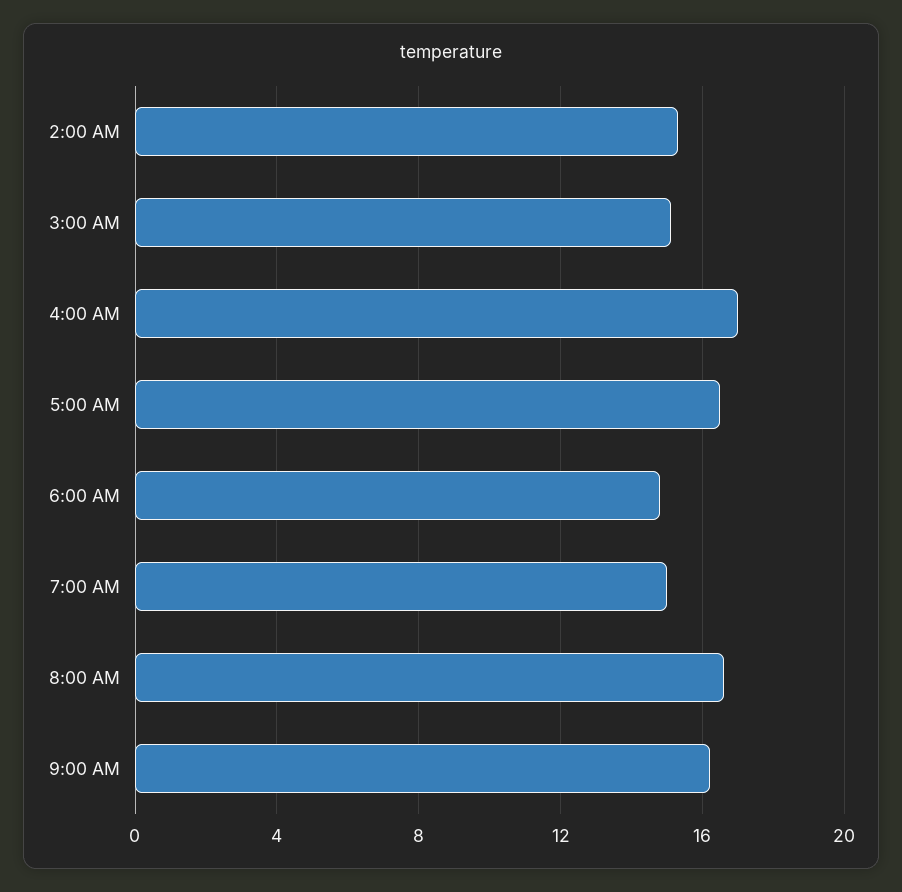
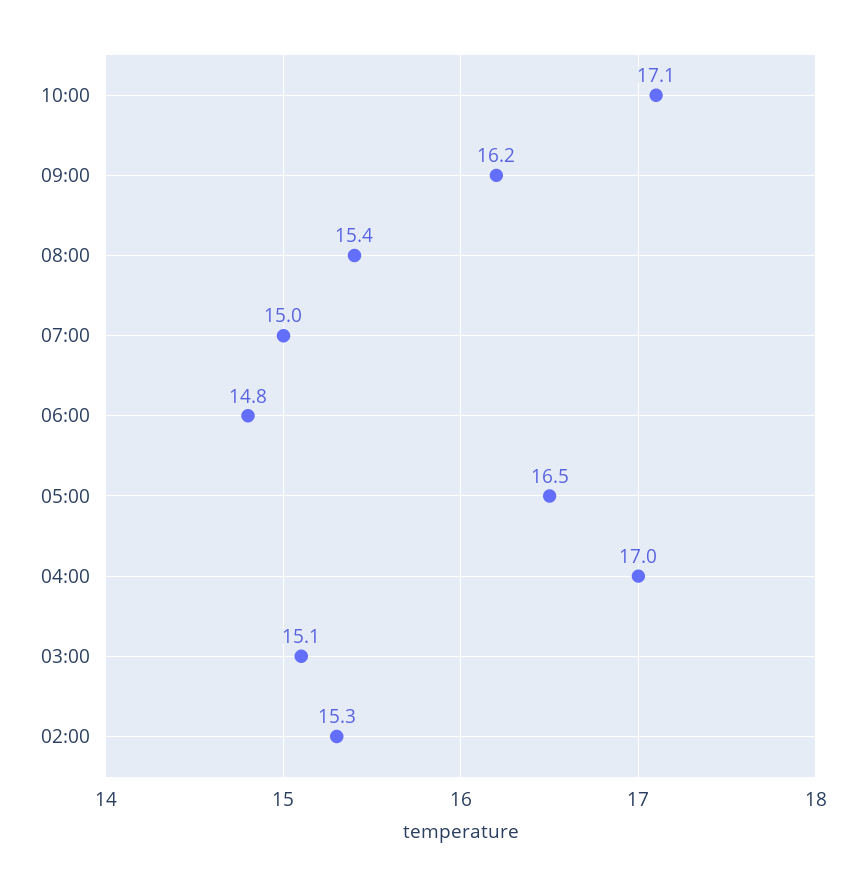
8:00 AM: 16.5 -> 15.4
10:00: none -> 17.1

